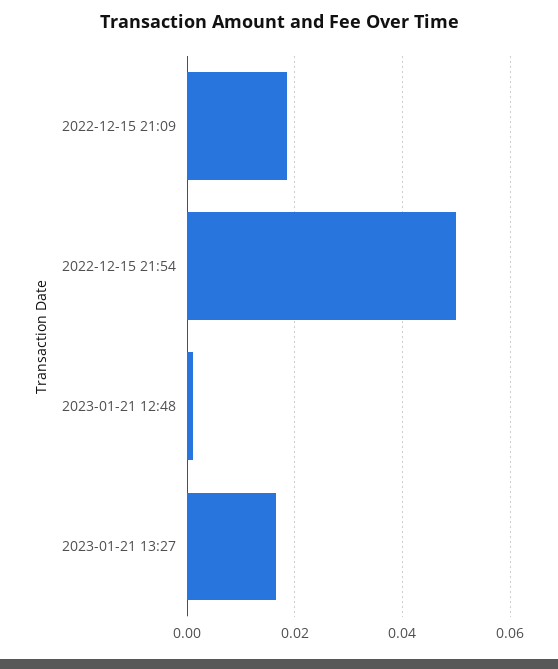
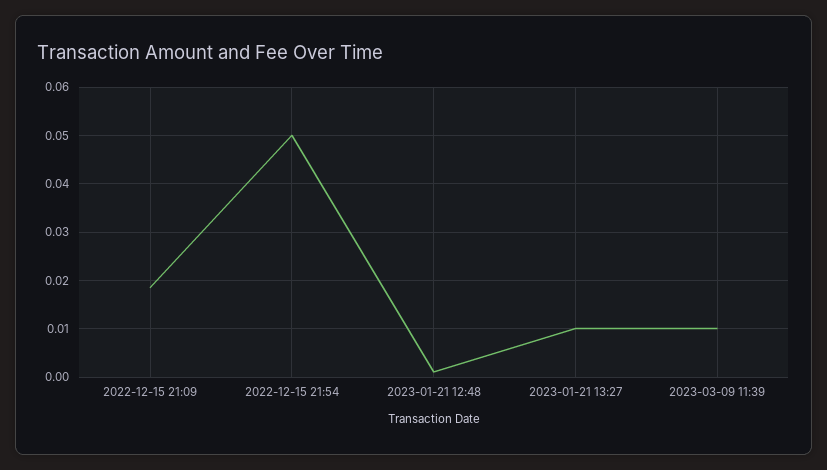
2023-01-21 13:27: 0.016 -> 0.01
2023-03-09 11:39: none -> 0.01

